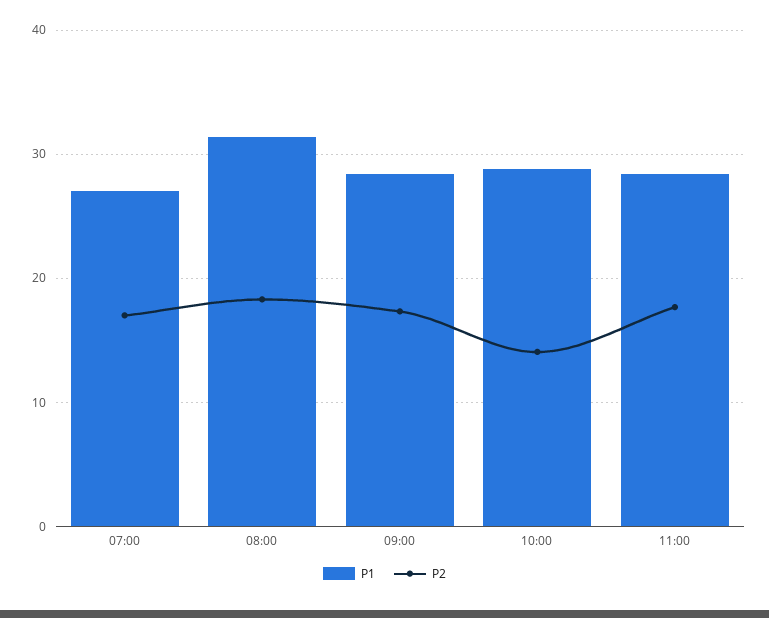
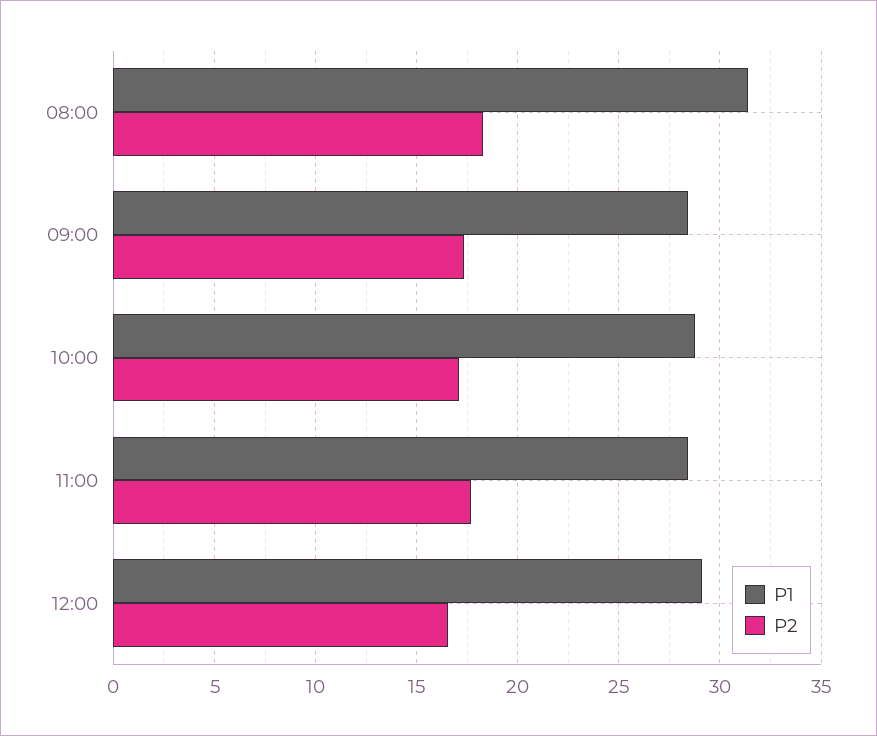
P1, 07:00: 27 -> none
P2, 07:00: 17 -> none
P2, 10:00: 14 -> 17
P1, 12:00: none -> 29
P2, 12:00: none -> 16.5

